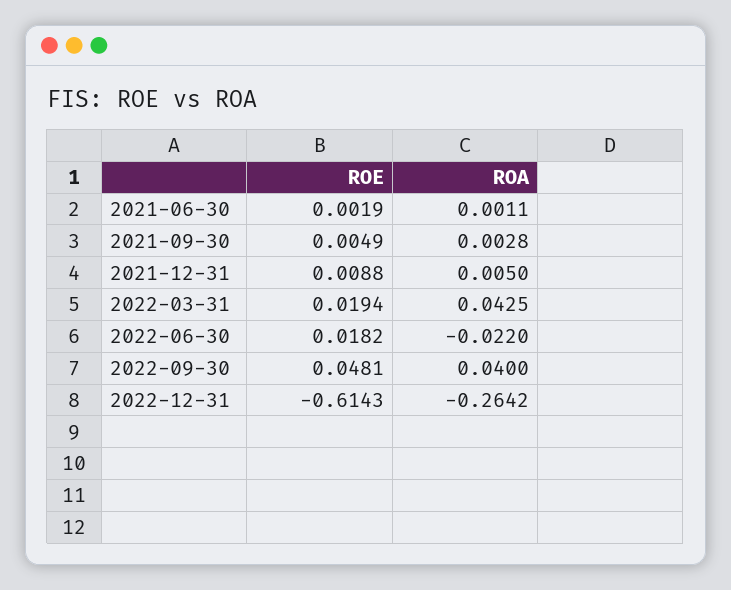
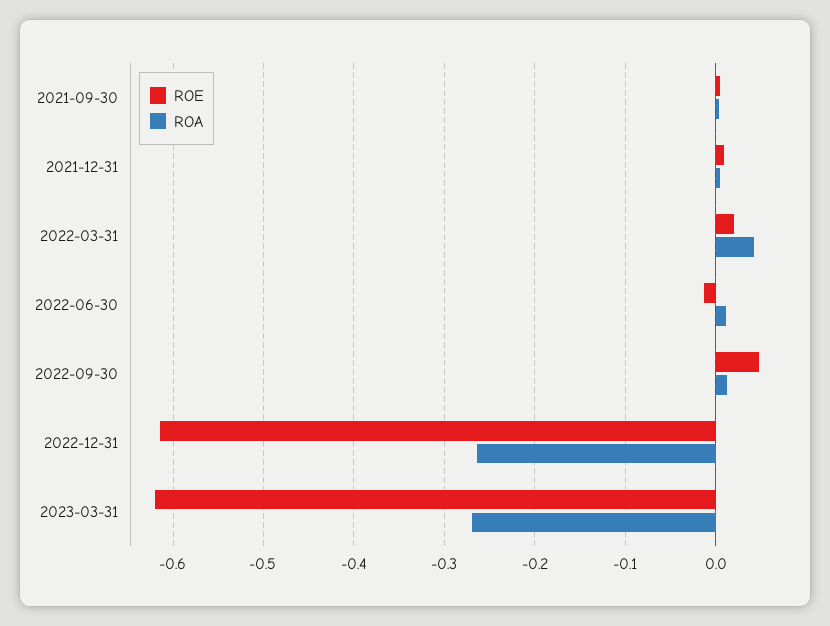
ROE, 2021-06-30: 0.0019 -> none
ROA, 2021-06-30: 0.0011 -> none
ROE, 2022-06-30: 0.0182 -> -0.01
ROA, 2022-06-30: -0.022 -> 0.01
ROA, 2022-09-30: 0.04 -> 0.01
ROE, 2023-03-31: none -> -0.62
ROA, 2023-03-31: none -> -0.27

